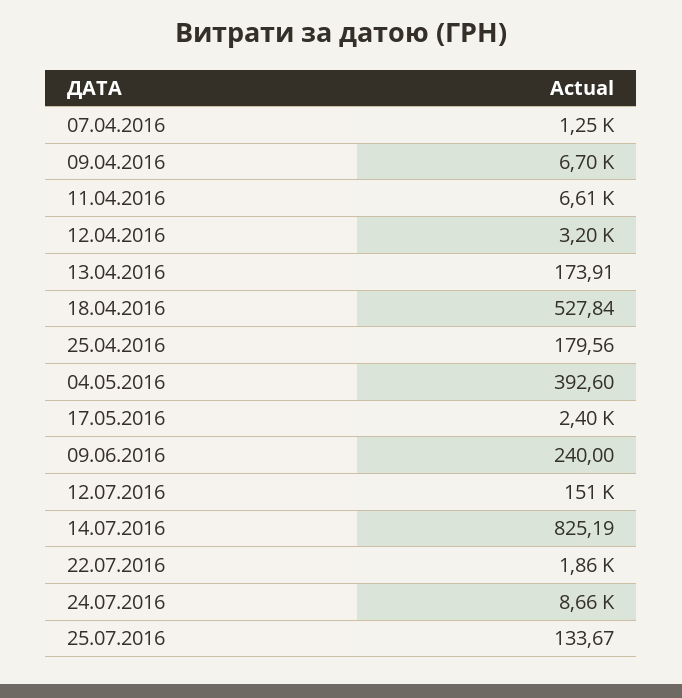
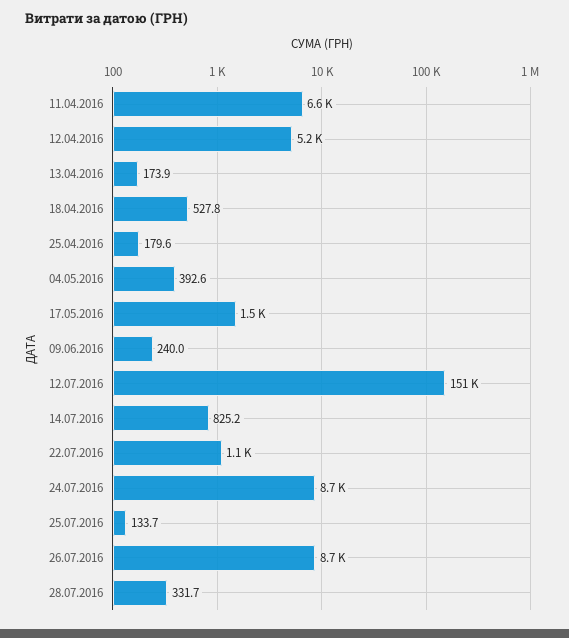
07.04.2016: 1250 -> none
09.04.2016: 6700 -> none
12.04.2016: 3200 -> 5200
17.05.2016: 2400 -> 1500
22.07.2016: 1860 -> 1100
26.07.2016: none -> 8700
28.07.2016: none -> 331.7

